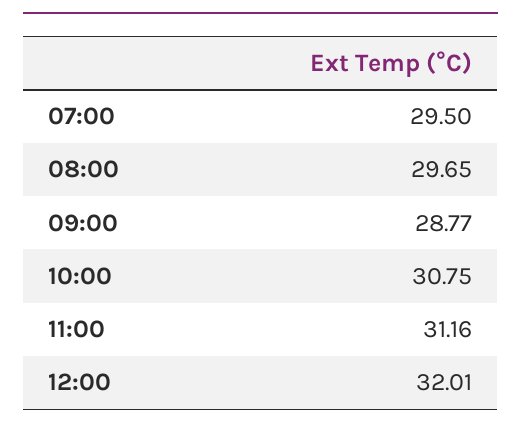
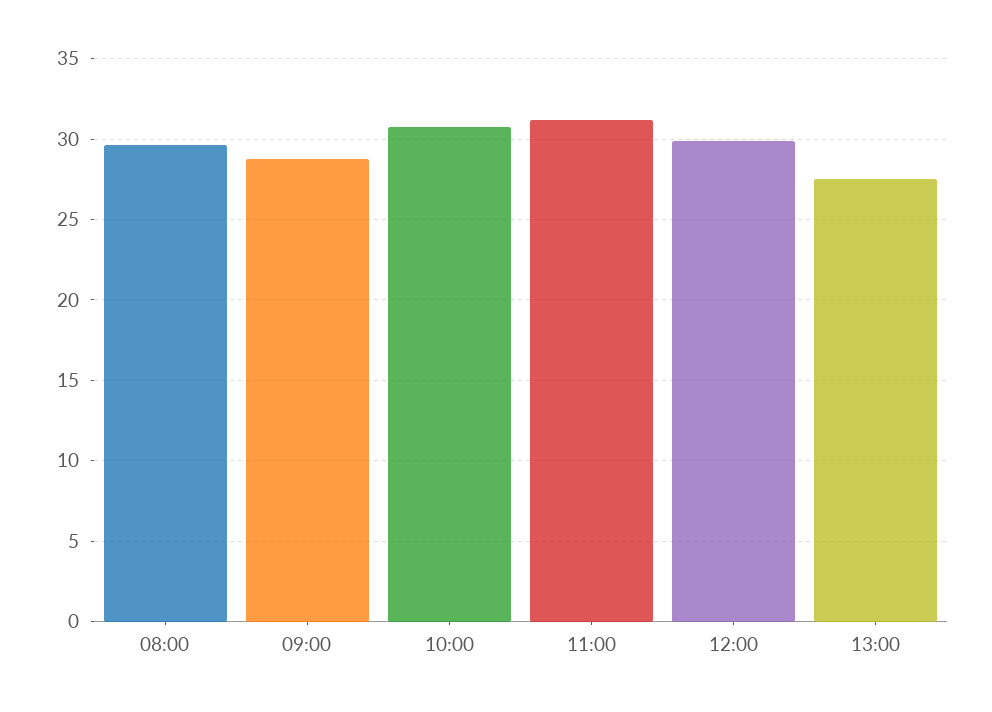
07:00: 29.5 -> none
12:00: 32.01 -> 30
13:00: none -> 27.5

